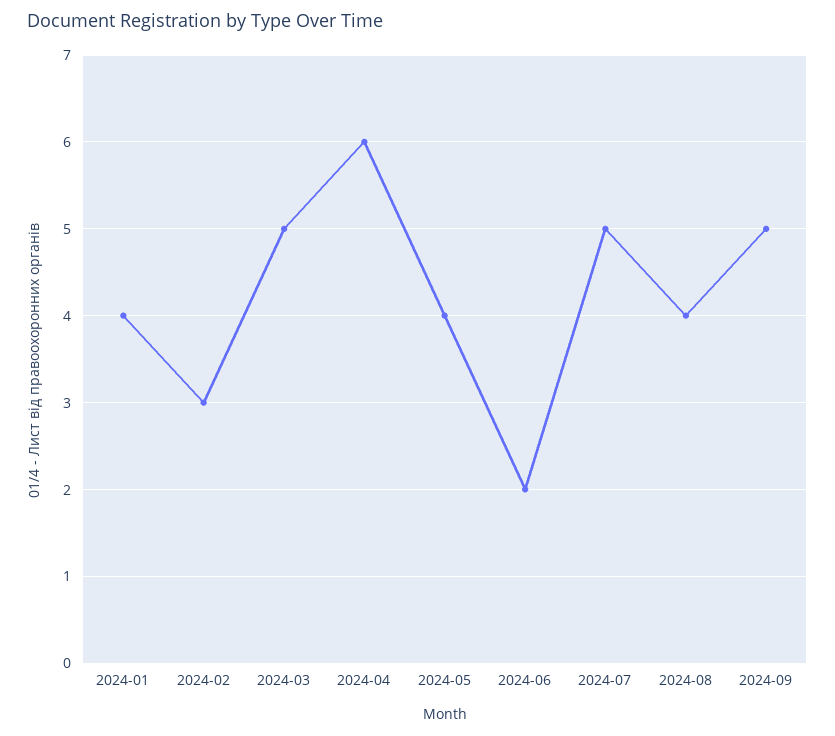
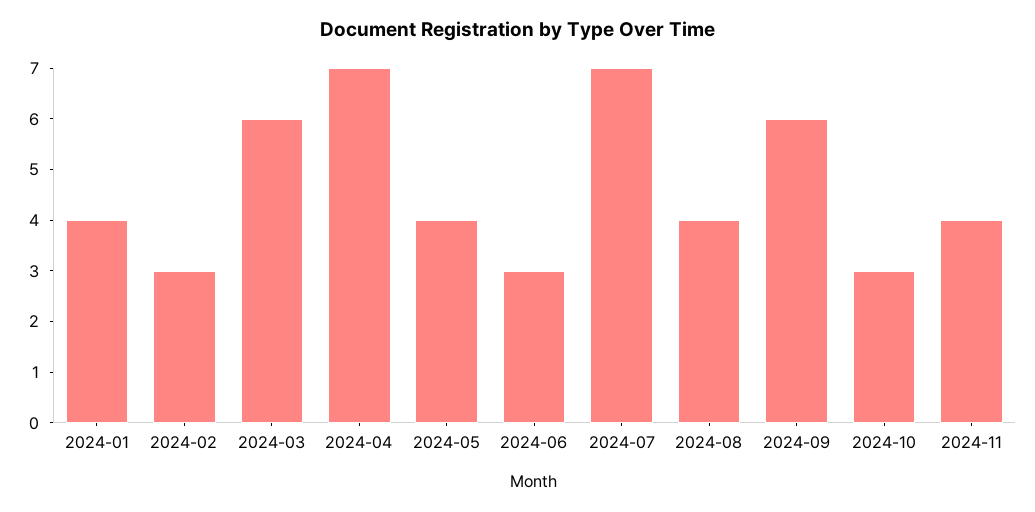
2024-03: 5 -> 6
2024-04: 6 -> 7
2024-06: 2 -> 3
2024-07: 5 -> 7
2024-09: 5 -> 6
2024-10: none -> 3
2024-11: none -> 4

